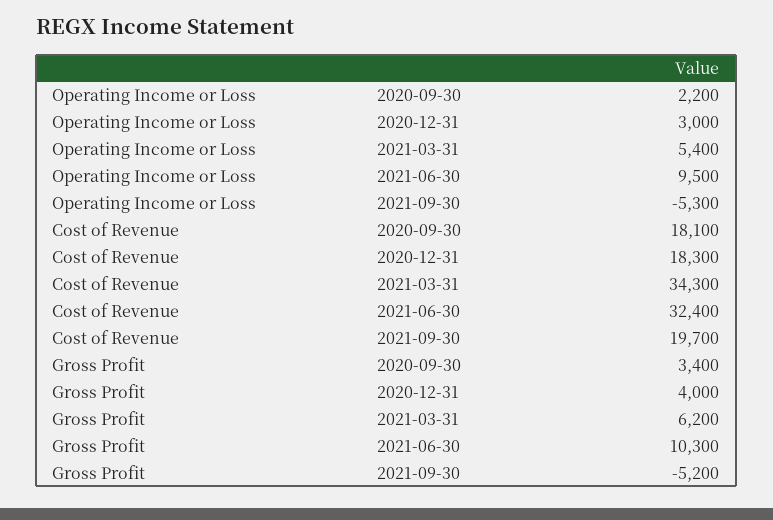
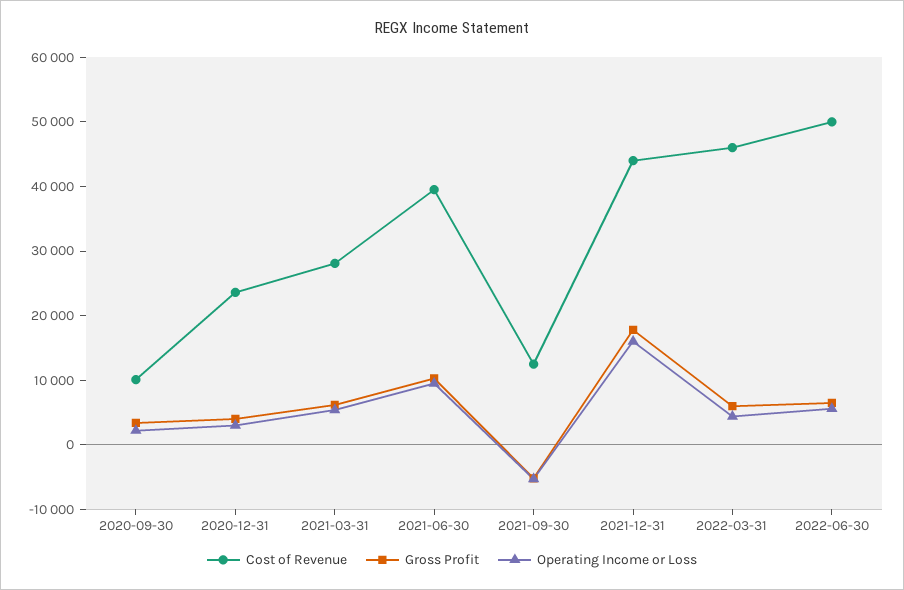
Cost of Revenue, 2020-09-30: 18100 -> 10000
Cost of Revenue, 2020-12-31: 18300 -> 24000
Cost of Revenue, 2021-03-31: 34300 -> 28000
Cost of Revenue, 2021-06-30: 32400 -> 40000
Cost of Revenue, 2021-09-30: 19700 -> 12000
Cost of Revenue, 2021-12-31: none -> 44000
Gross Profit, 2021-12-31: none -> 18000
Operating Income or Loss, 2021-12-31: none -> 16000
Cost of Revenue, 2022-03-31: none -> 46000
Gross Profit, 2022-03-31: none -> 6000
Operating Income or Loss, 2022-03-31: none -> 4000
Cost of Revenue, 2022-06-30: none -> 50000
Gross Profit, 2022-06-30: none -> 6000
Operating Income or Loss, 2022-06-30: none -> 6000

